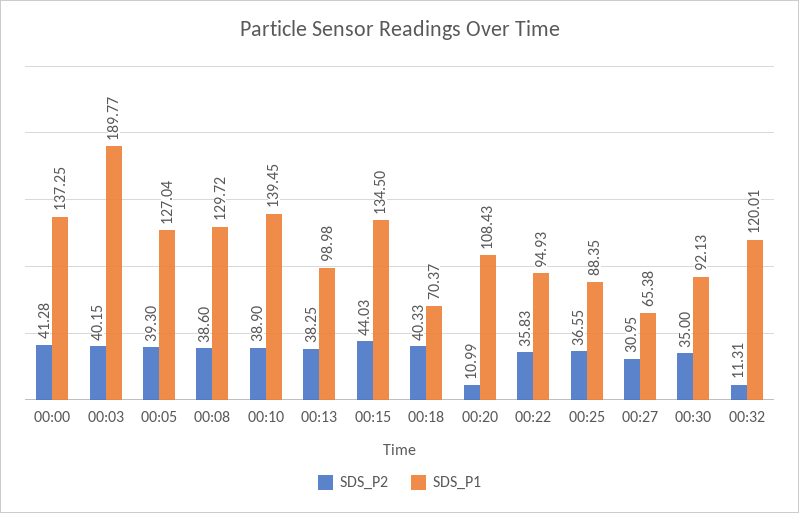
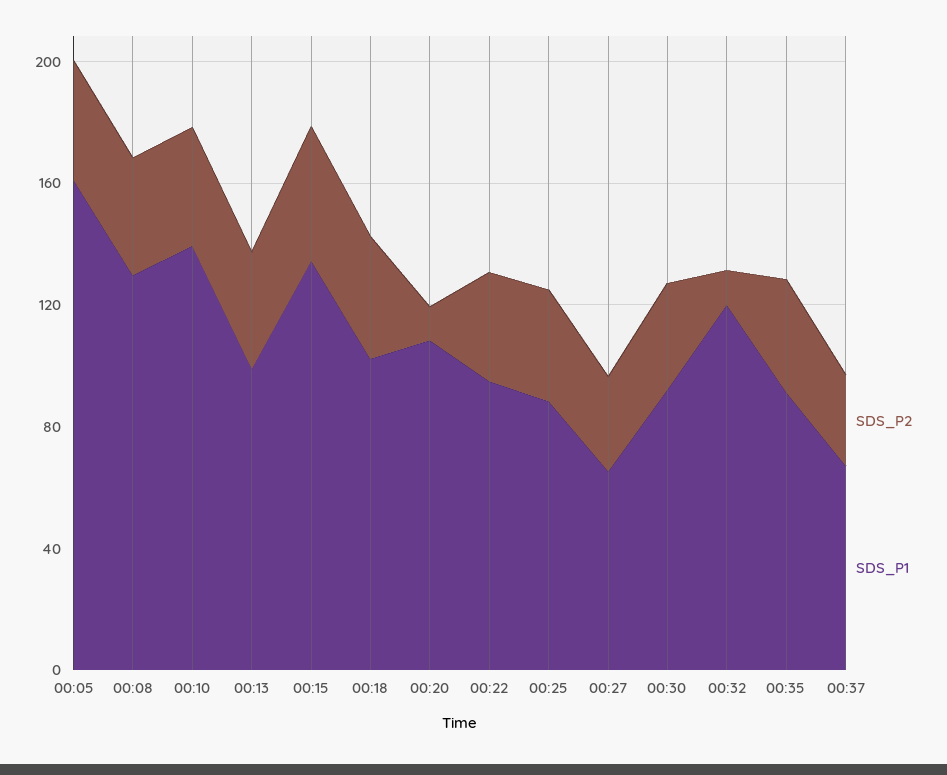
SDS_P2, 00:00: 41.28 -> none
SDS_P1, 00:00: 137.25 -> none
SDS_P2, 00:03: 40.15 -> none
SDS_P1, 00:03: 189.77 -> none
SDS_P1, 00:05: 127.04 -> 160
SDS_P1, 00:18: 70.37 -> 100
SDS_P2, 00:35: none -> 40
SDS_P1, 00:35: none -> 90
SDS_P2, 00:37: none -> 30
SDS_P1, 00:37: none -> 70

